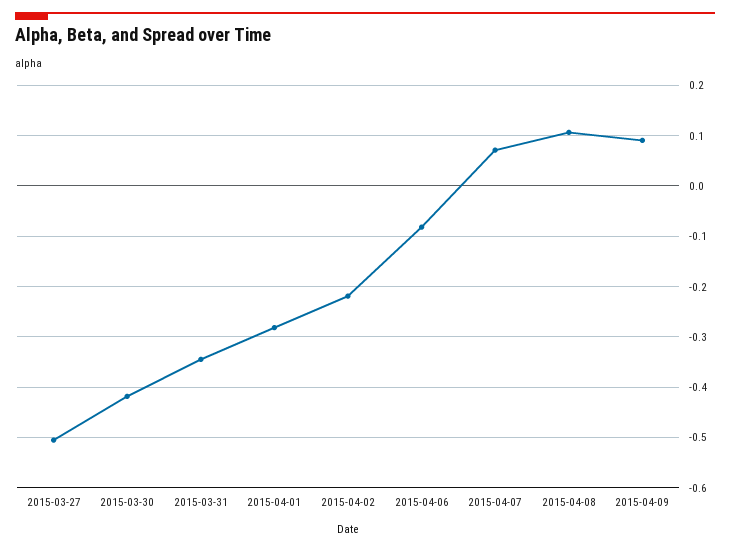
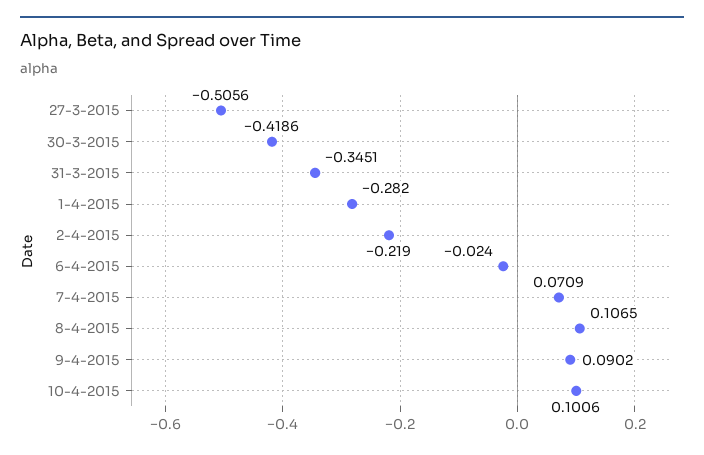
2015-04-06: -0.08 -> -0.024
10-4-2015: none -> 0.1006

